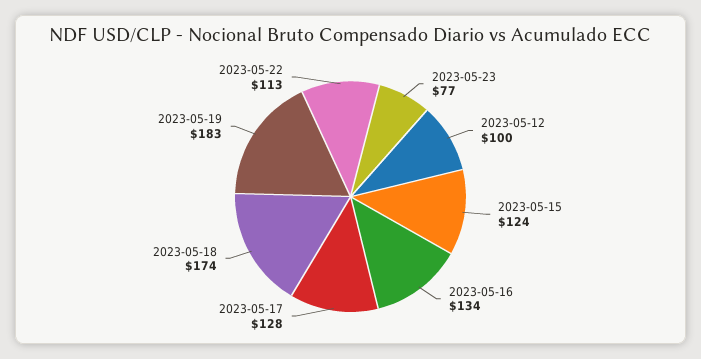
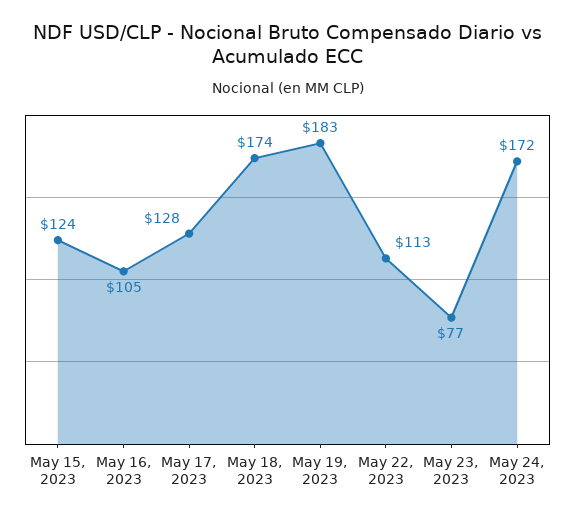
2023-05-12: 100 -> none
2023-05-16: 134 -> 105
May 24, 2023: none -> 172

